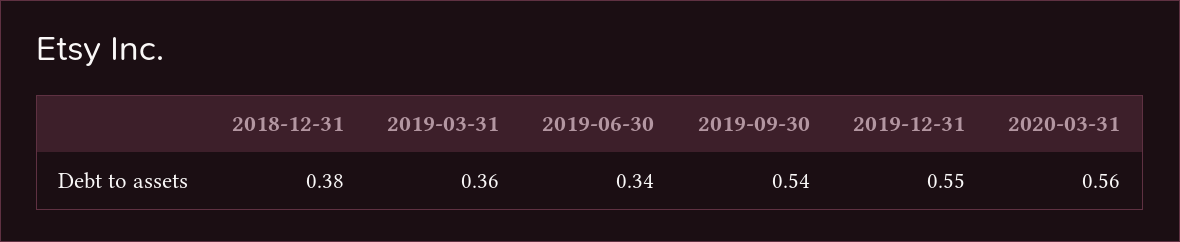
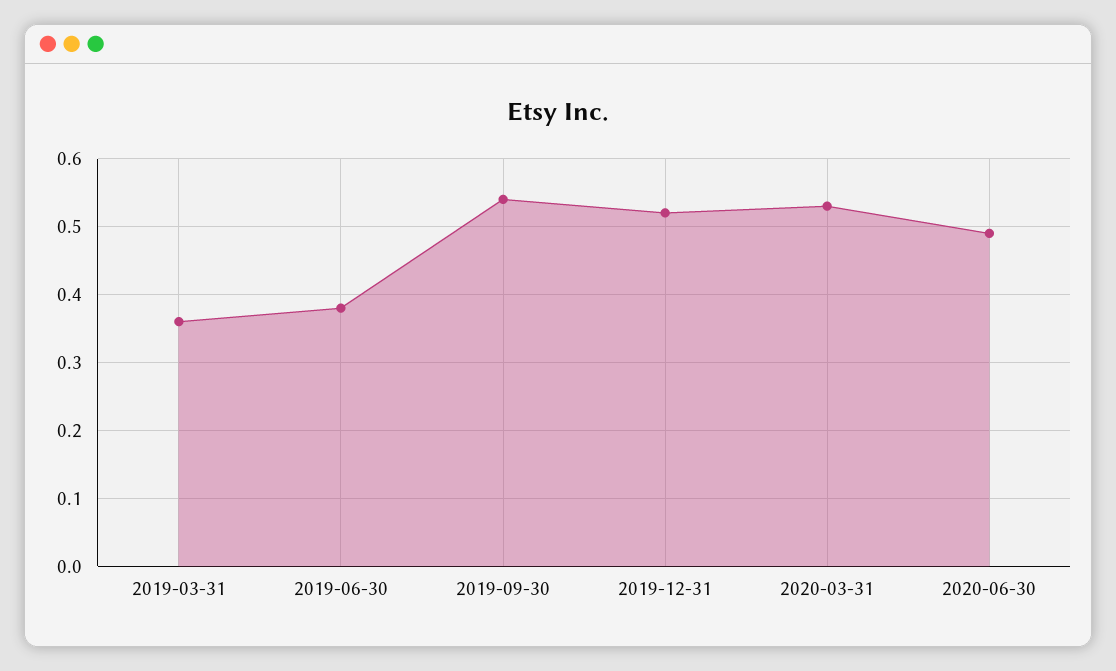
2018-12-31: 0.38 -> none
2019-06-30: 0.34 -> 0.38
2019-12-31: 0.55 -> 0.52
2020-03-31: 0.56 -> 0.53
2020-06-30: none -> 0.49

